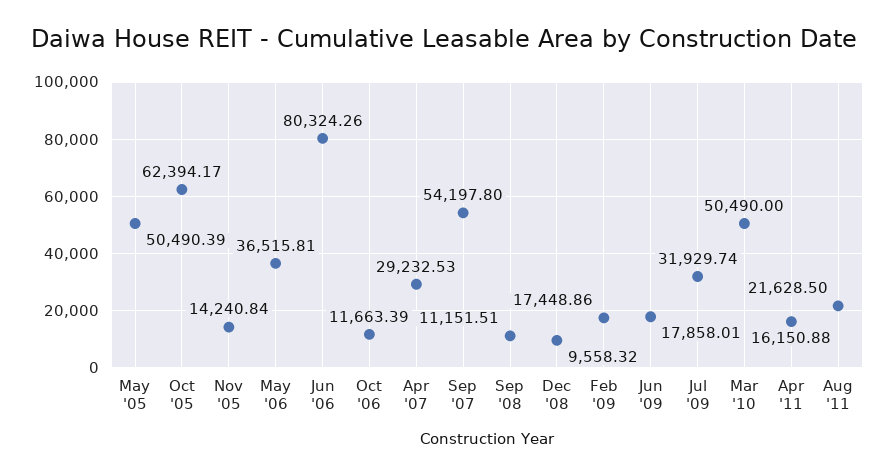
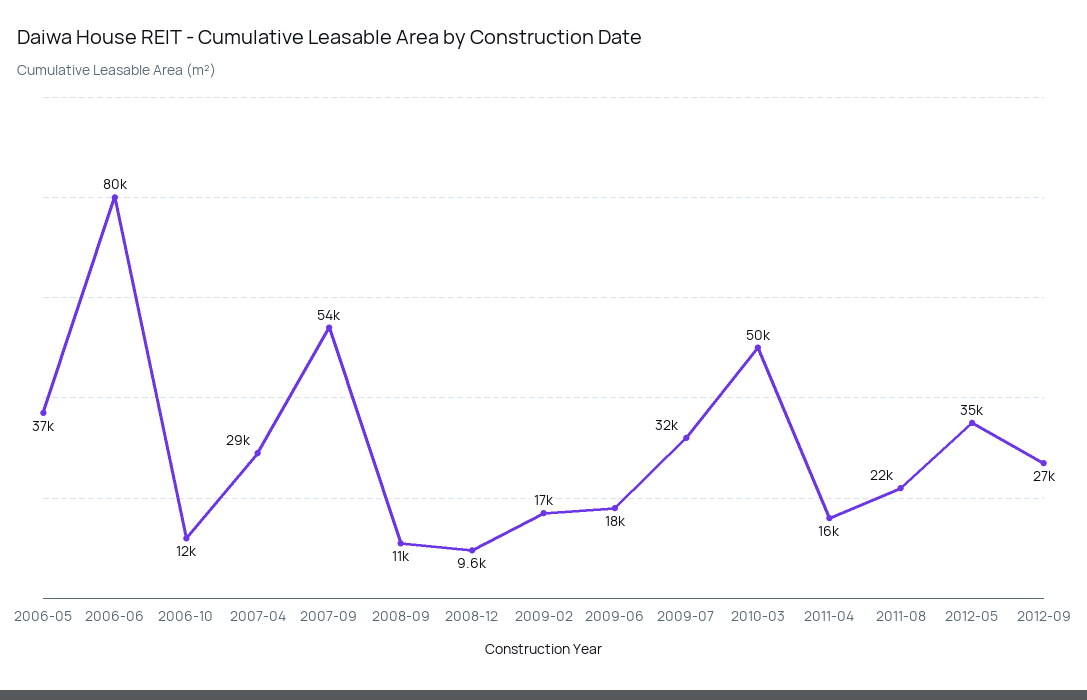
May '05: 50490.39 -> none
Oct '05: 62394.17 -> none
Nov '05: 14240.84 -> none
2012-05: none -> 35000
2012-09: none -> 27000

